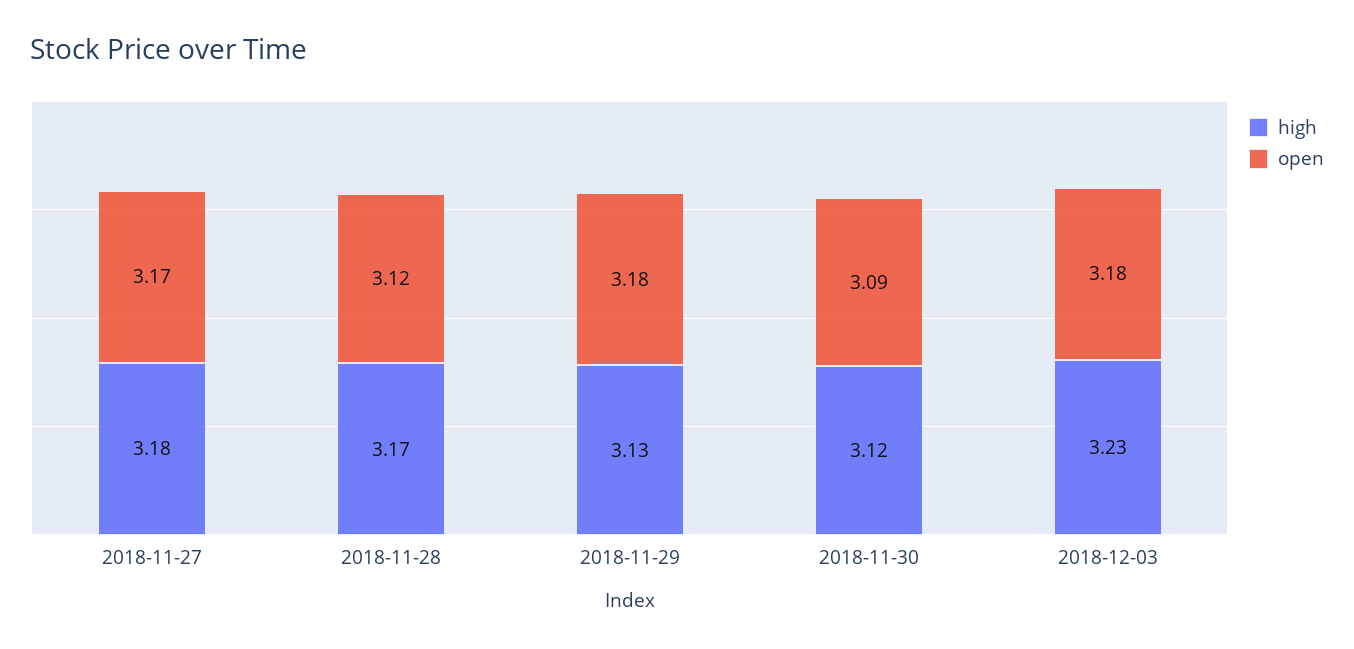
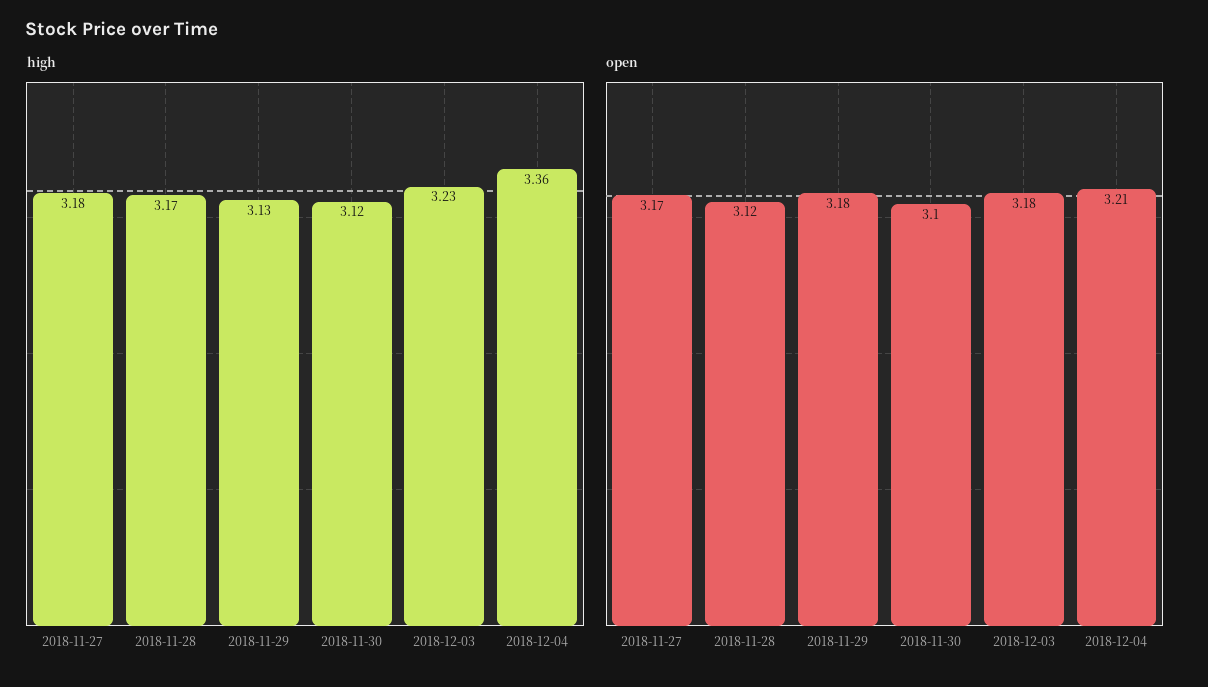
open, 2018-11-30: 3.09 -> 3.1
high, 2018-12-04: none -> 3.36
open, 2018-12-04: none -> 3.21

